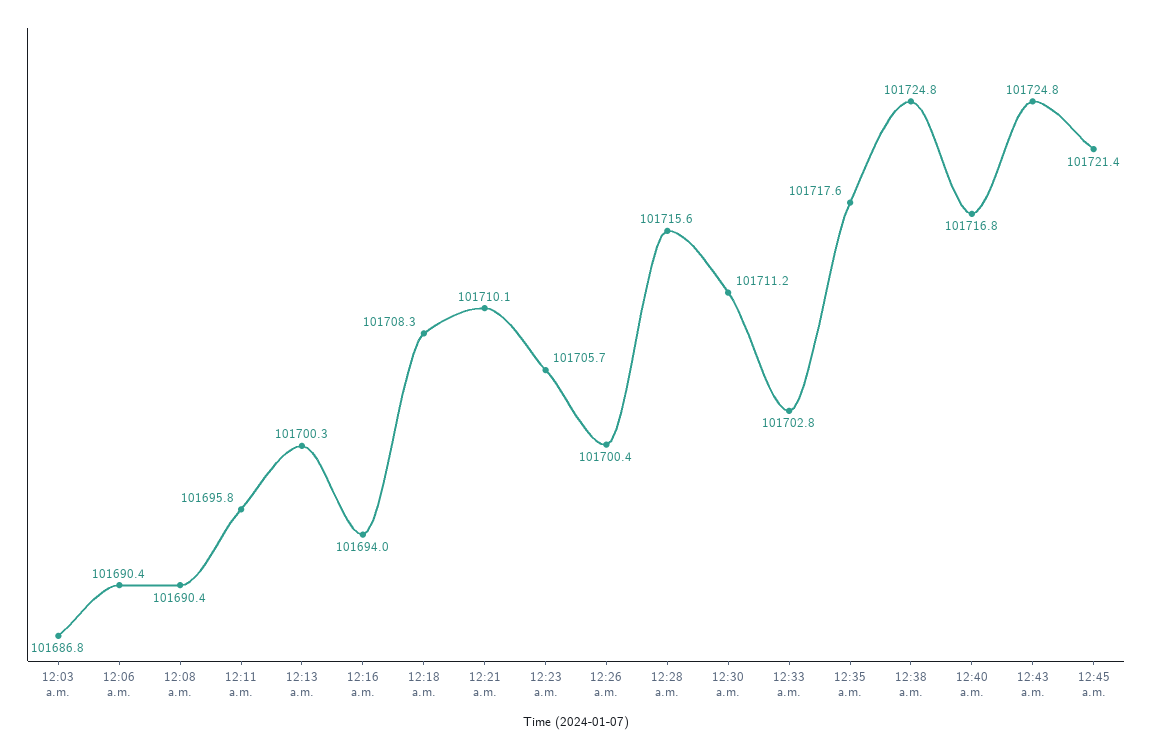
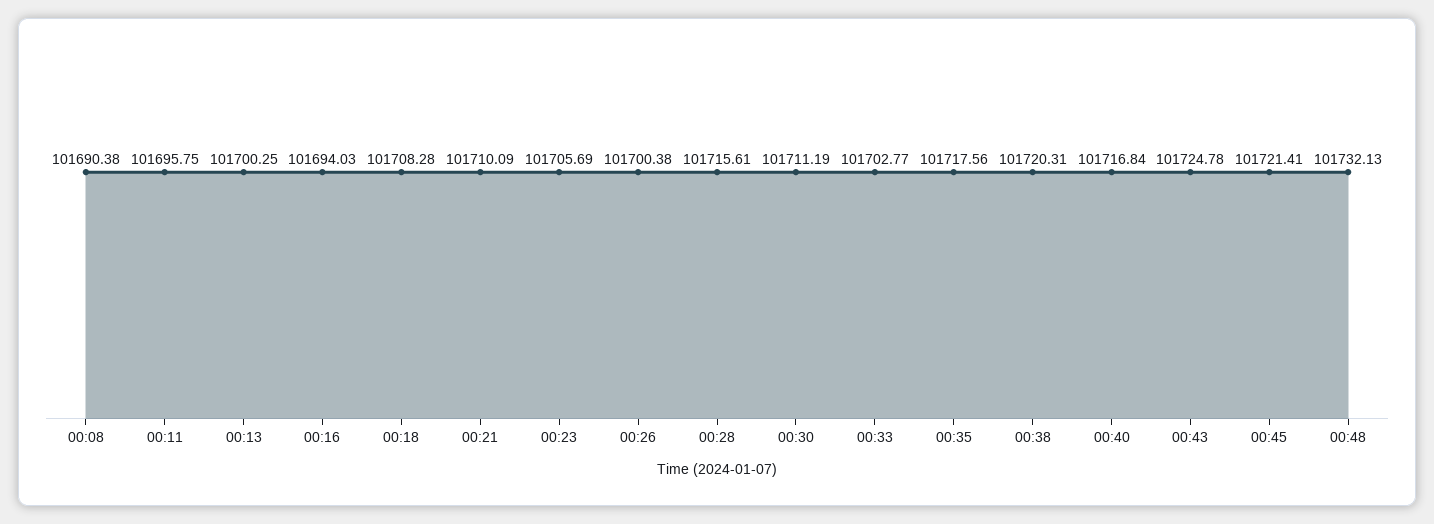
12:03 a.m.: 101686.8 -> none
12:06 a.m.: 101690.4 -> none
12:38 a.m.: 101724.8 -> 101720.31
00:48: none -> 101732.13

